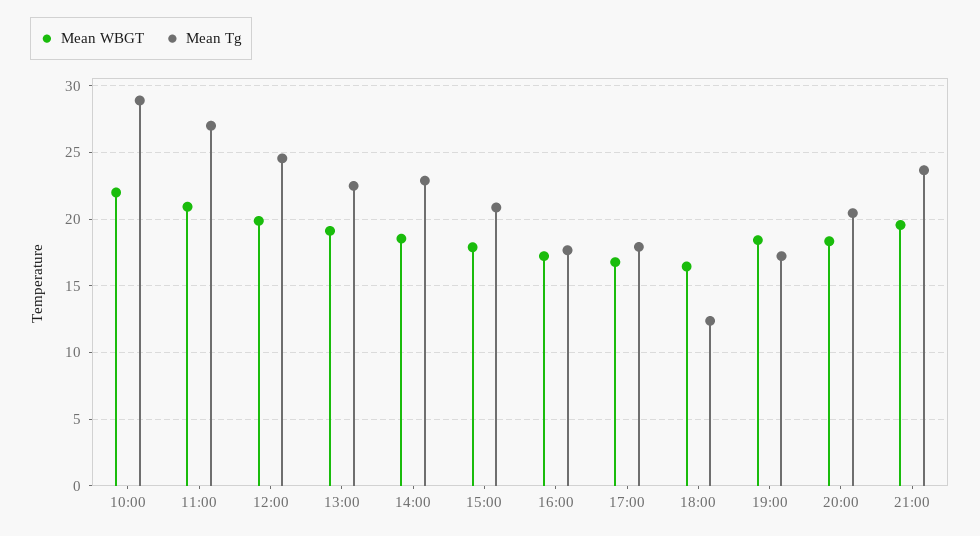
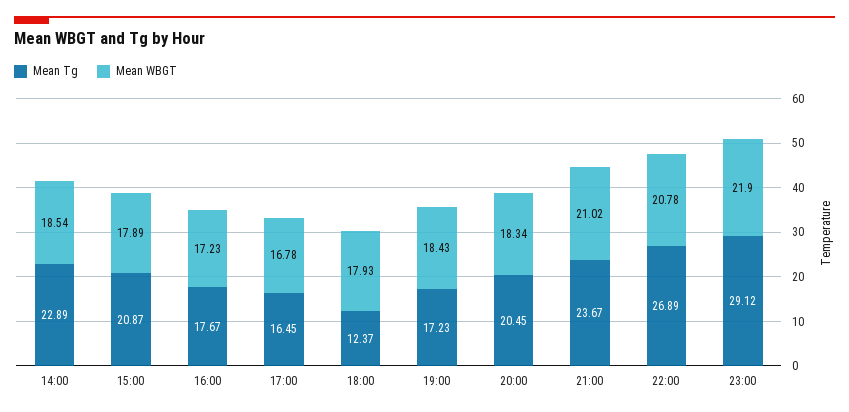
Mean WBGT, 10:00: 22 -> none
Mean Tg, 10:00: 29 -> none
Mean WBGT, 11:00: 21 -> none
Mean Tg, 11:00: 27 -> none
Mean WBGT, 12:00: 20 -> none
Mean Tg, 12:00: 24.5 -> none
Mean WBGT, 13:00: 19 -> none
Mean Tg, 13:00: 22.5 -> none
Mean Tg, 17:00: 18 -> 16.45
Mean WBGT, 18:00: 16.5 -> 17.93
Mean WBGT, 21:00: 19.5 -> 21.02
Mean Tg, 22:00: none -> 26.89
Mean WBGT, 22:00: none -> 20.78
Mean Tg, 23:00: none -> 29.12
Mean WBGT, 23:00: none -> 21.9

